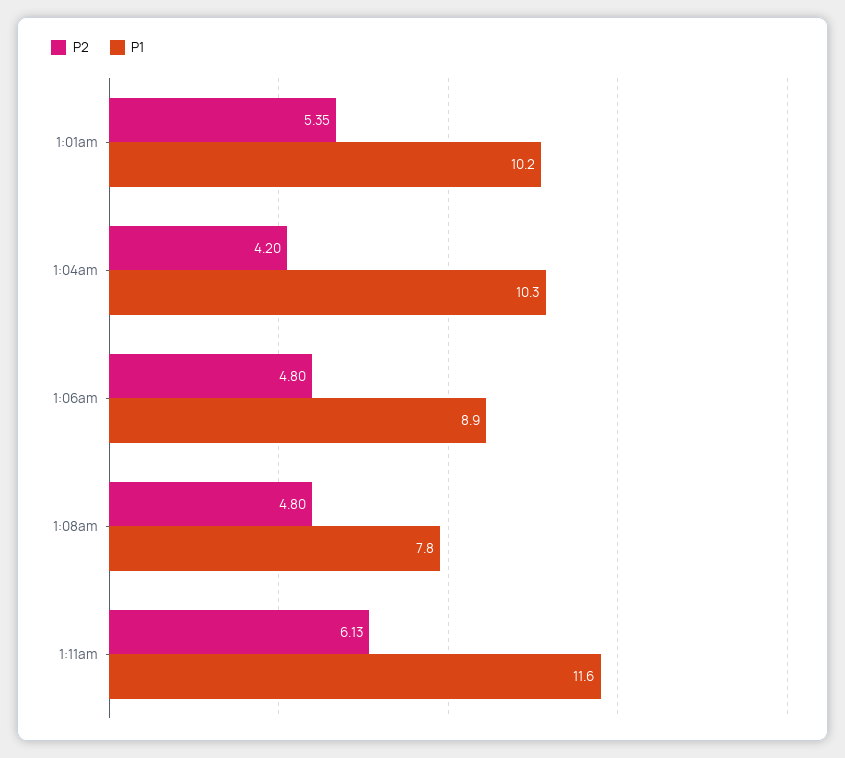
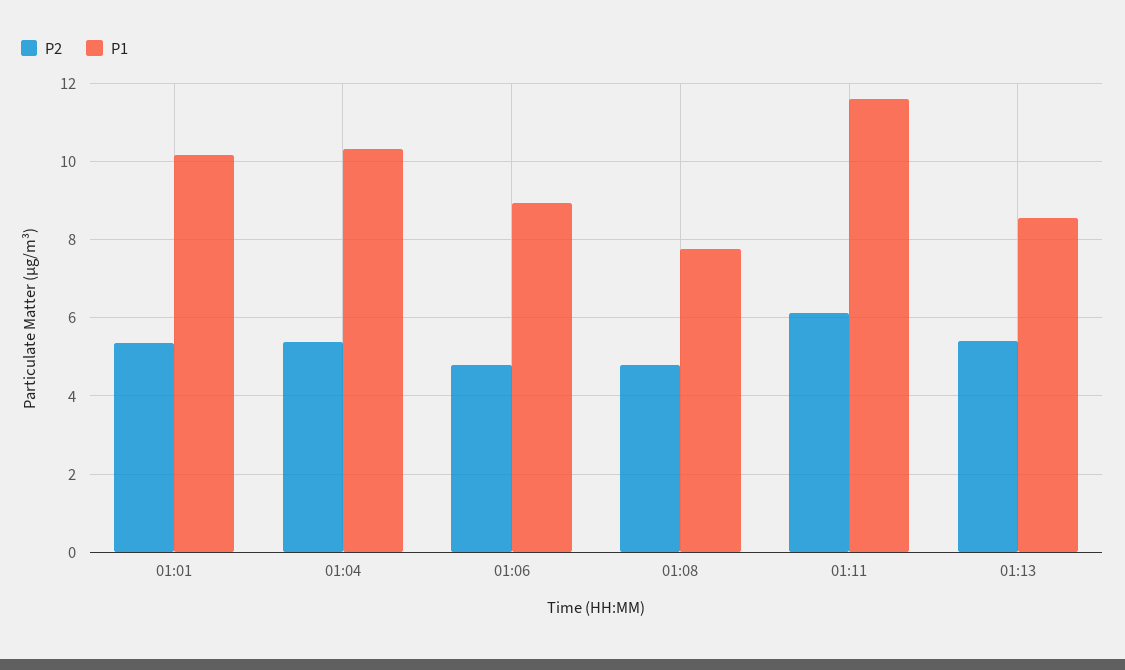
P2, 1:04am: 4.2 -> 5.4
P2, 01:13: none -> 5.4
P1, 01:13: none -> 8.6

